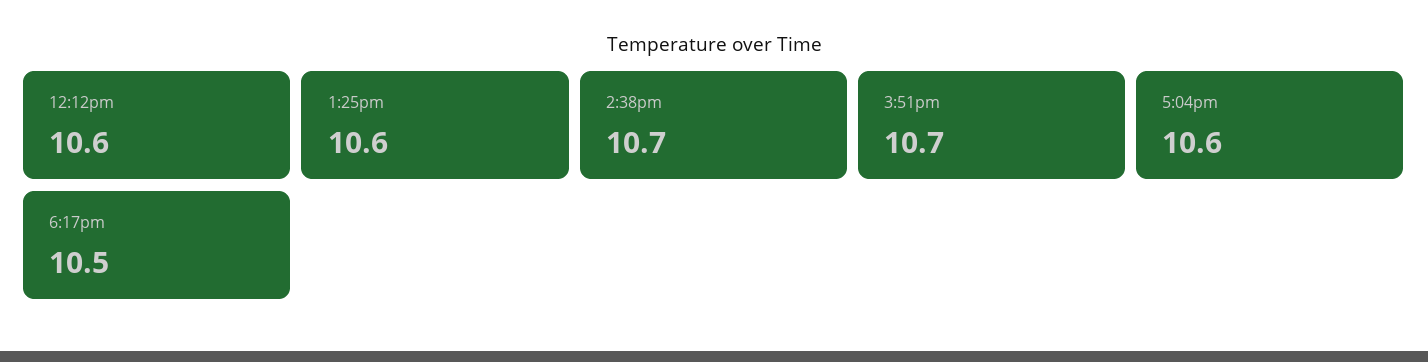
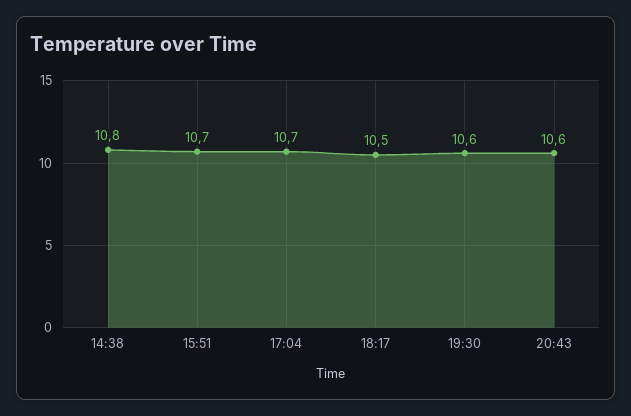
12:12pm: 10.6 -> none
1:25pm: 10.6 -> none
2:38pm: 10.7 -> 10.8
5:04pm: 10.6 -> 10.7
19:30: none -> 10.6
20:43: none -> 10.6

